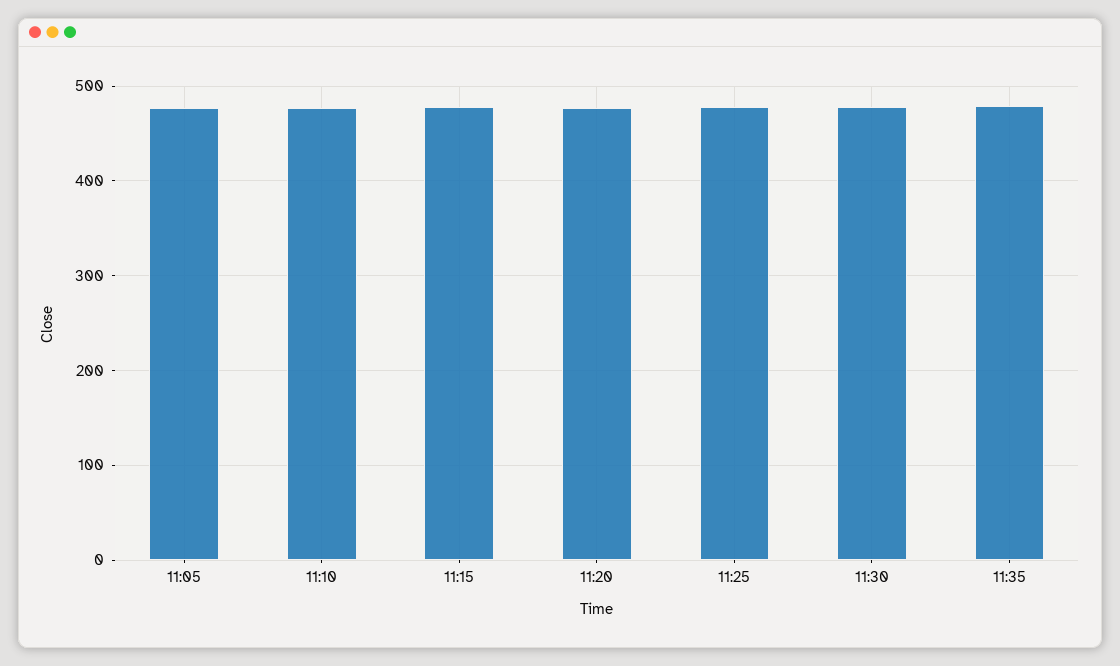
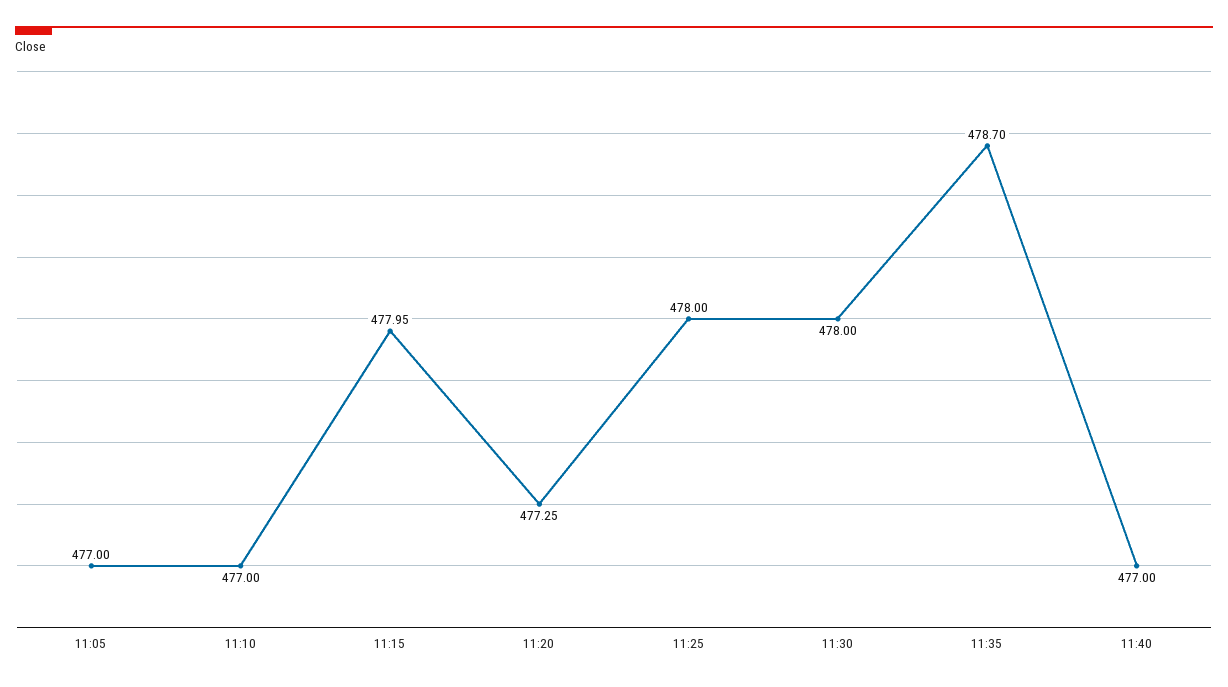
11:40: none -> 477

